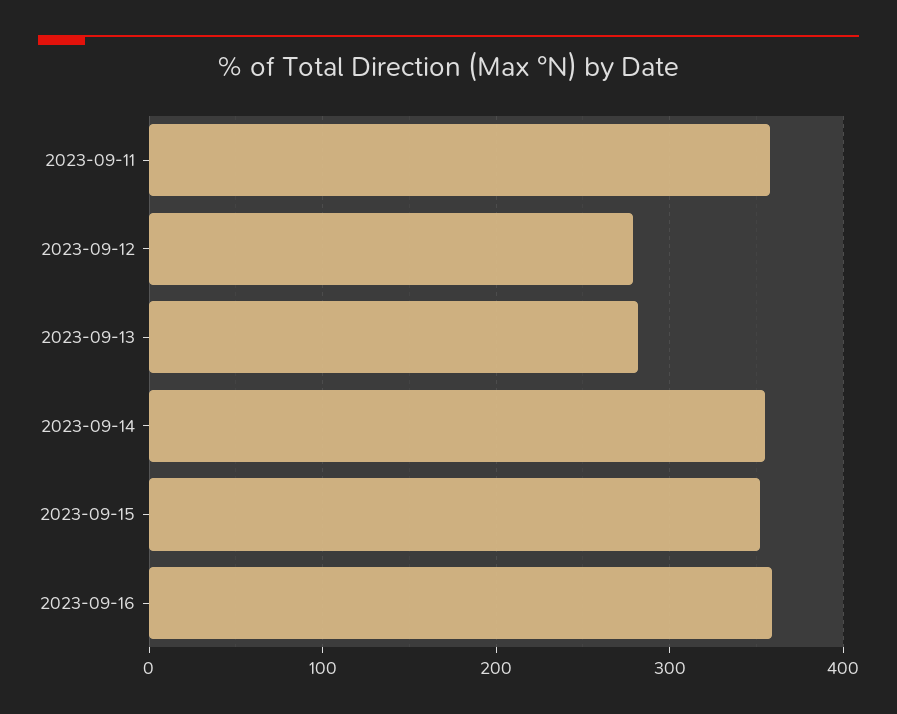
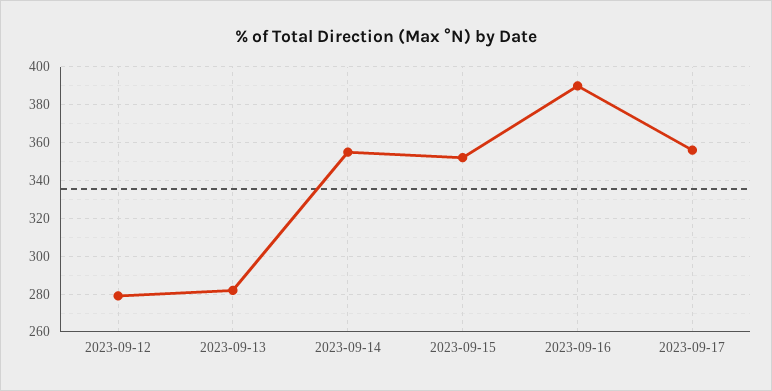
2023-09-11: 360 -> none
2023-09-16: 360 -> 390
2023-09-17: none -> 355

